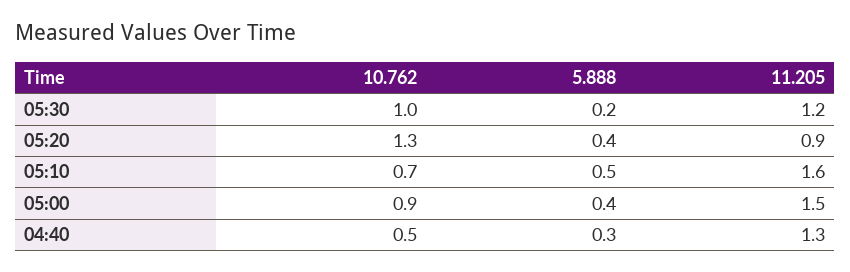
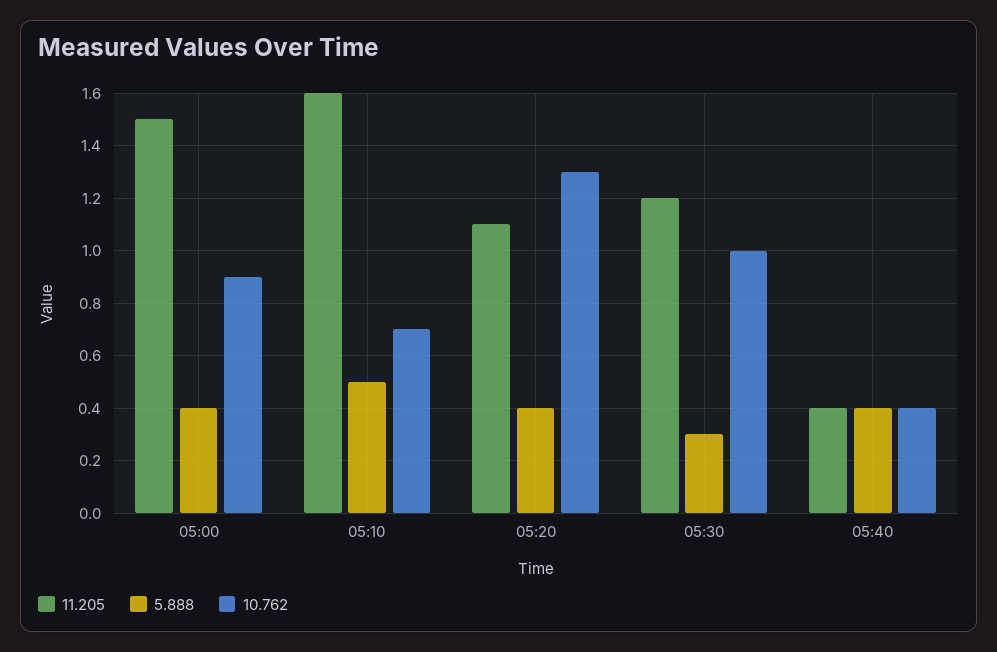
5.888, 05:30: 0.2 -> 0.3
11.205, 05:20: 0.9 -> 1.1
10.762, 04:40: 0.5 -> none
5.888, 04:40: 0.3 -> none
11.205, 04:40: 1.3 -> none
11.205, 05:40: none -> 0.4
5.888, 05:40: none -> 0.4
10.762, 05:40: none -> 0.4

